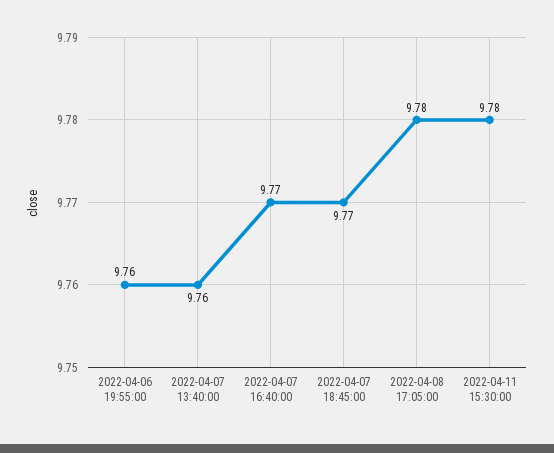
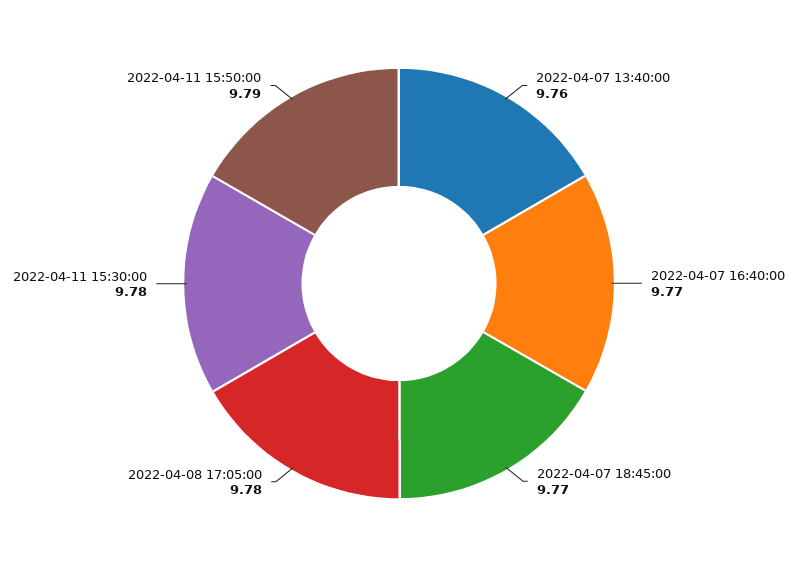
2022-04-06 19:55:00: 9.76 -> none
2022-04-11 15:50:00: none -> 9.79

